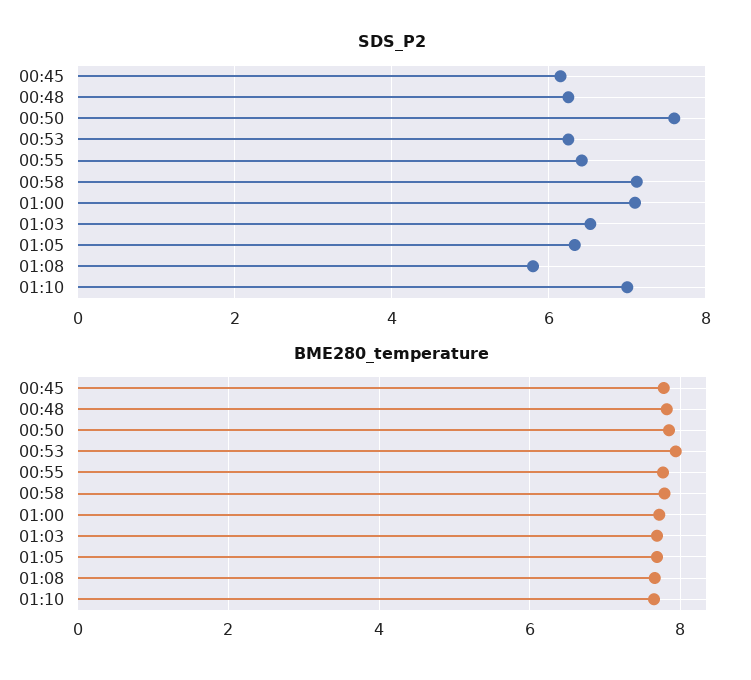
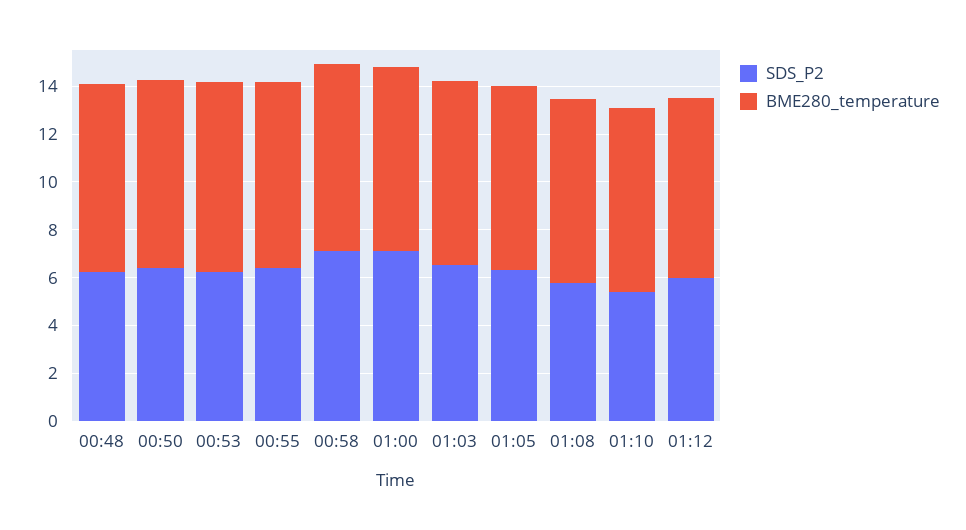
SDS_P2, 00:45: 6.2 -> none
SDS_P2, 00:50: 7.6 -> 6.5
SDS_P2, 01:10: 7 -> 5.5
BME280_temperature, 00:45: 7.8 -> none
SDS_P2, 01:12: none -> 6
BME280_temperature, 01:12: none -> 7.5

